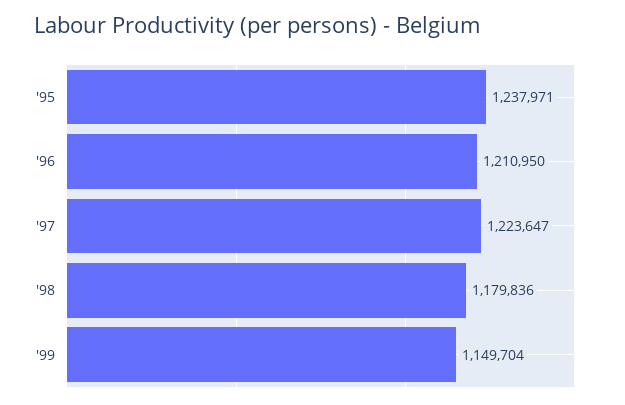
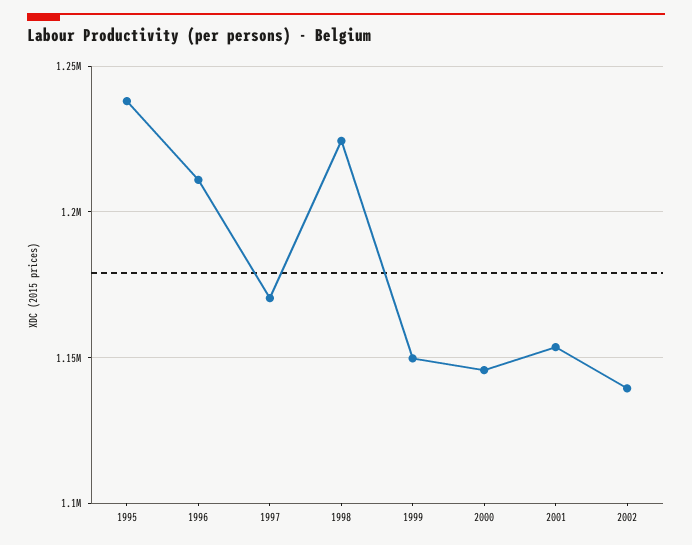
'97: 1223647 -> 1170000
'98: 1179836 -> 1225000
2000: none -> 1145000
2001: none -> 1155000
2002: none -> 1140000

